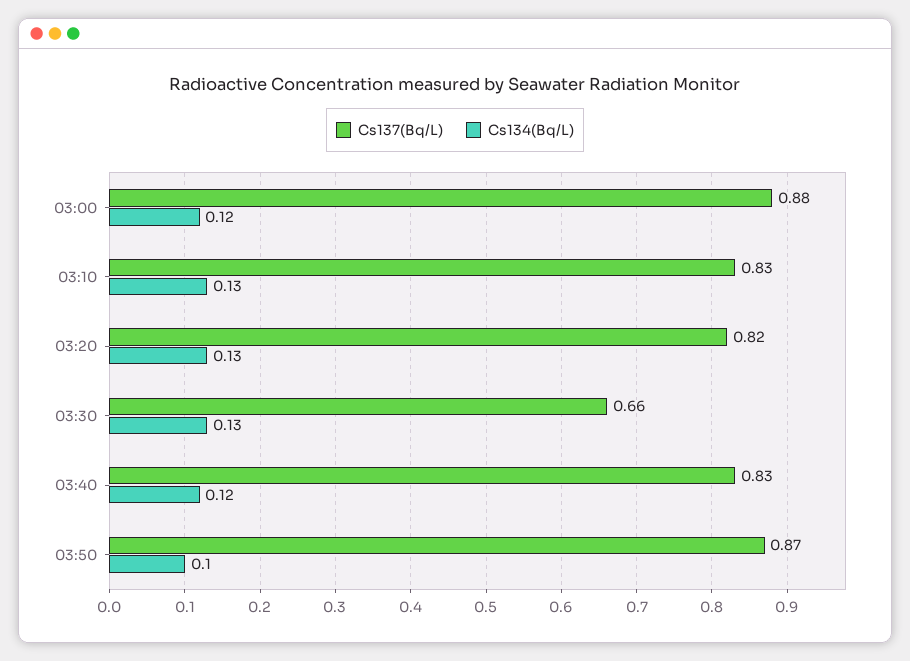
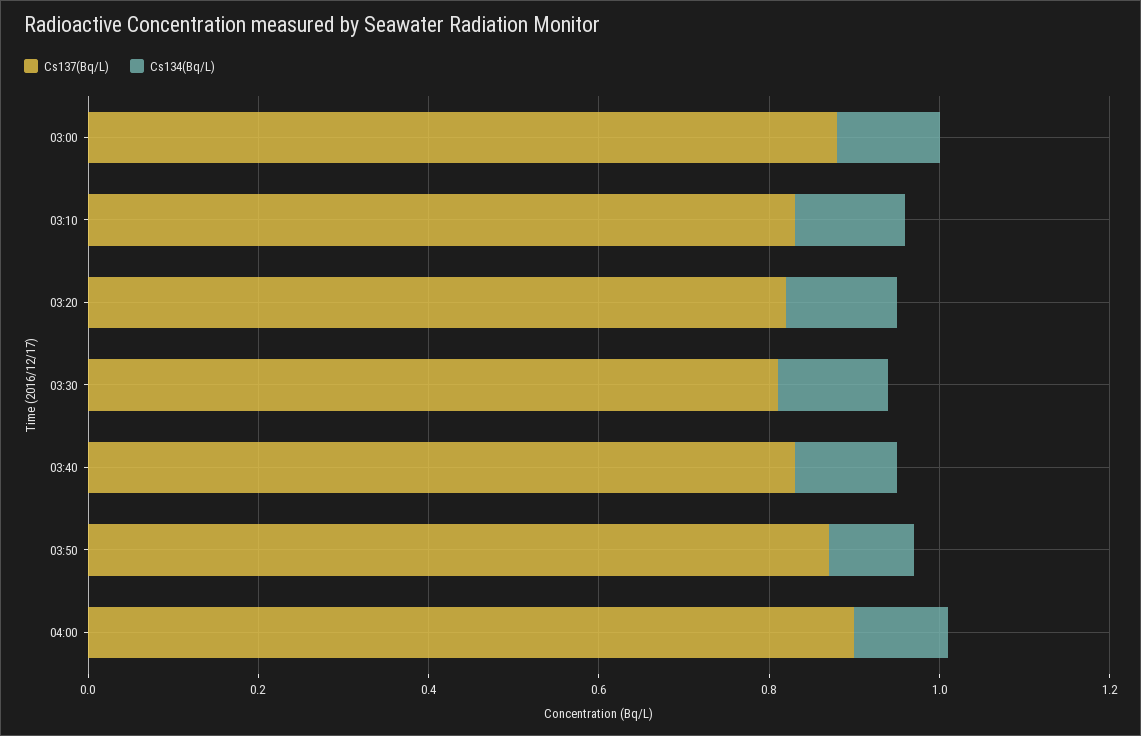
Cs137(Bq/L), 03:30: 0.66 -> 0.8
Cs137(Bq/L), 04:00: none -> 0.9
Cs134(Bq/L), 04:00: none -> 0.1

